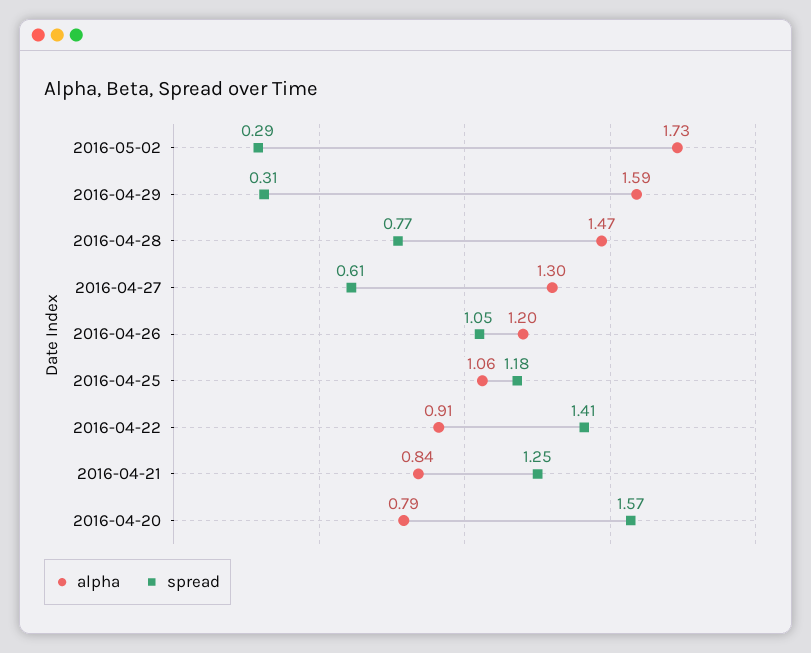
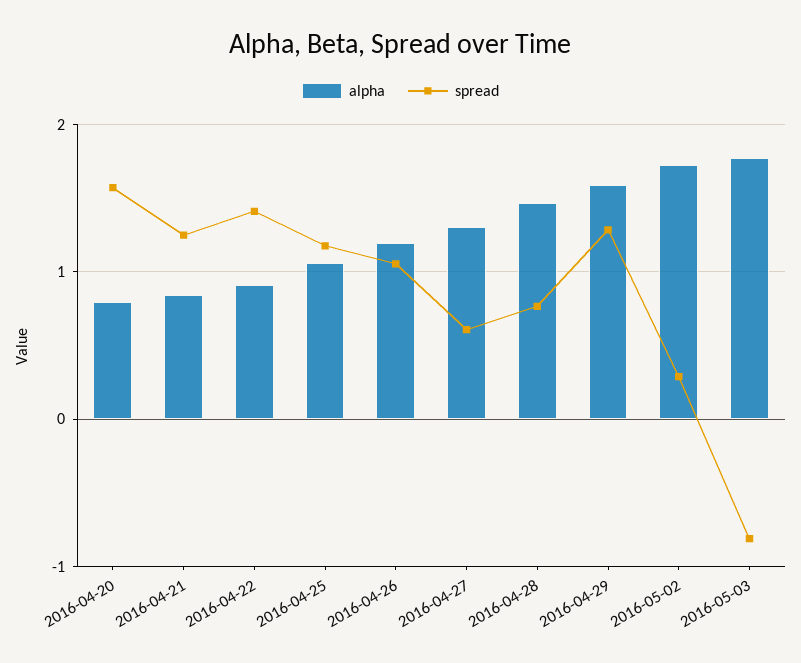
spread, 2016-04-29: 0.31 -> 1.3
alpha, 2016-05-03: none -> 1.8
spread, 2016-05-03: none -> -0.8

